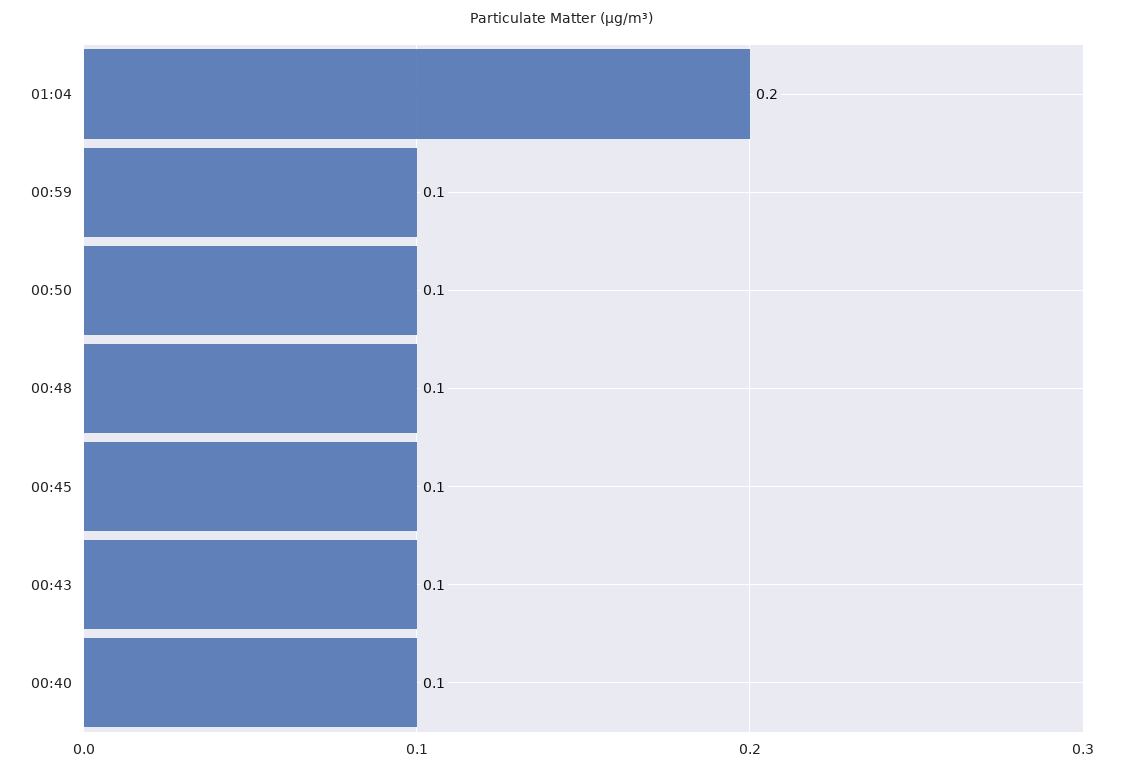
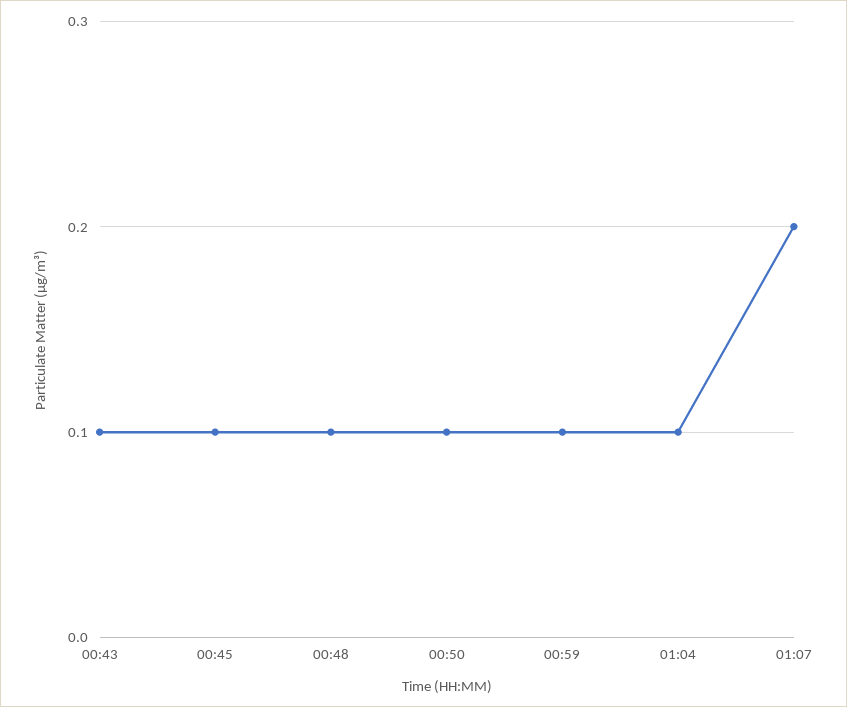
01:04: 0.2 -> 0.1
00:40: 0.1 -> none
01:07: none -> 0.2

